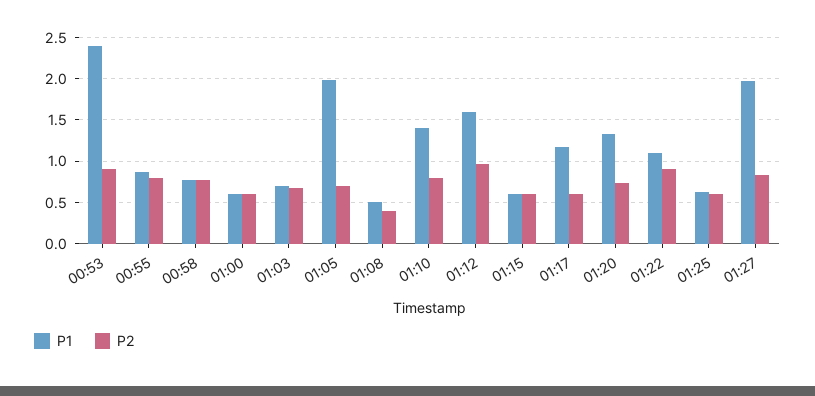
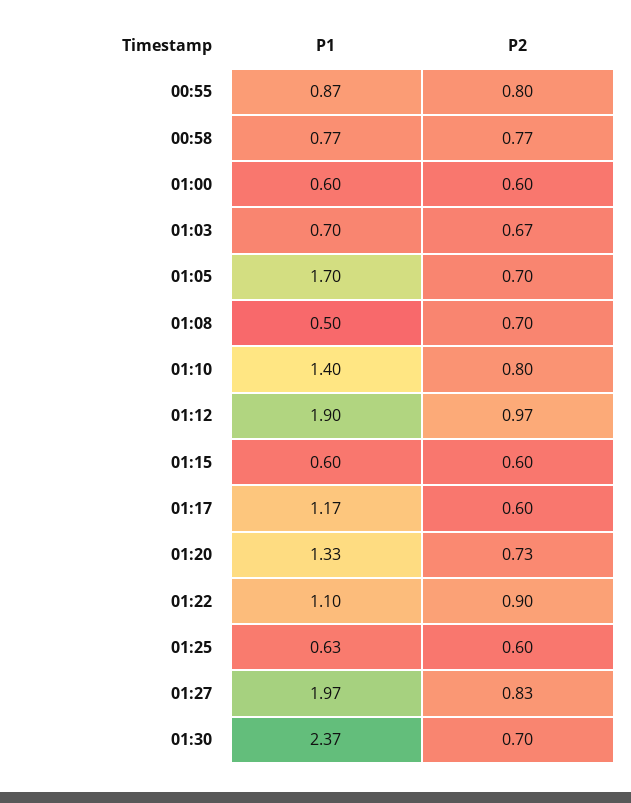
P1, 00:53: 2.4 -> none
P2, 00:53: 0.9 -> none
P1, 01:05: 2 -> 1.7
P2, 01:08: 0.4 -> 0.7
P1, 01:12: 1.6 -> 1.9
P1, 01:30: none -> 2.37
P2, 01:30: none -> 0.7

